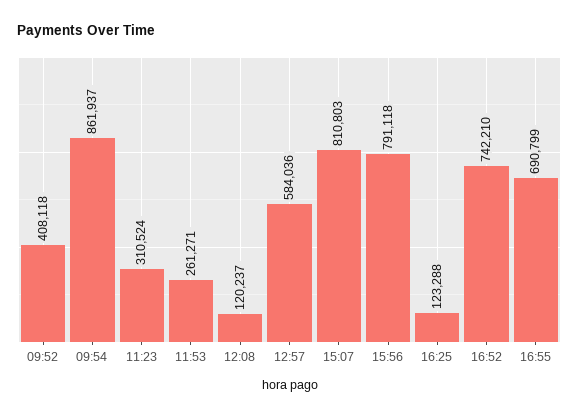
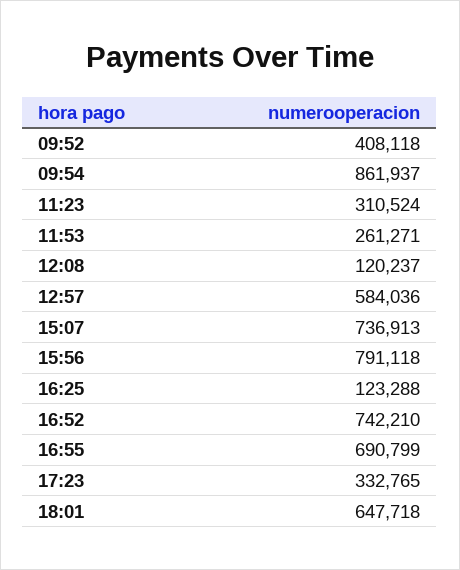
15:07: 810803 -> 736913
17:23: none -> 332765
18:01: none -> 647718

